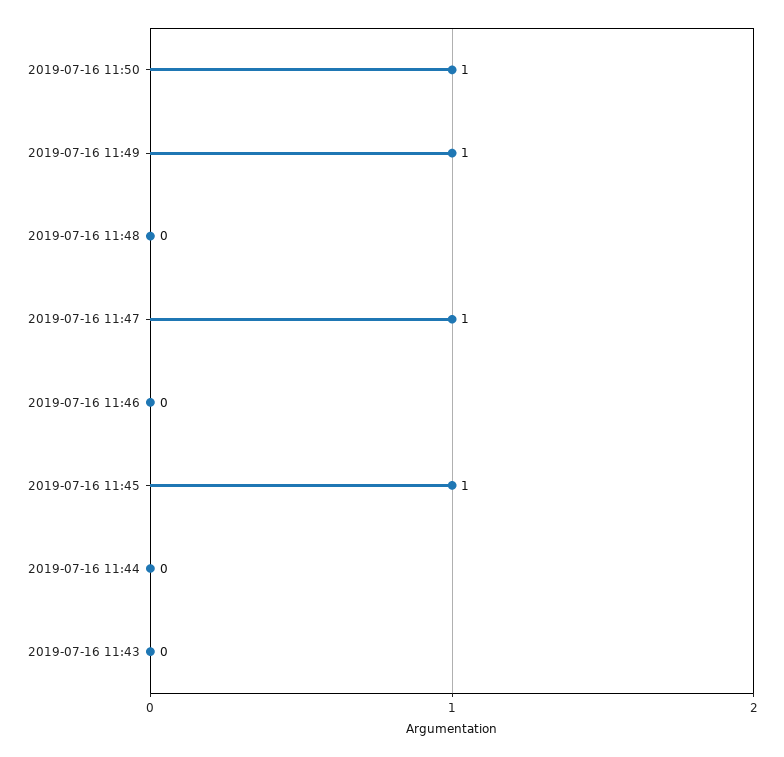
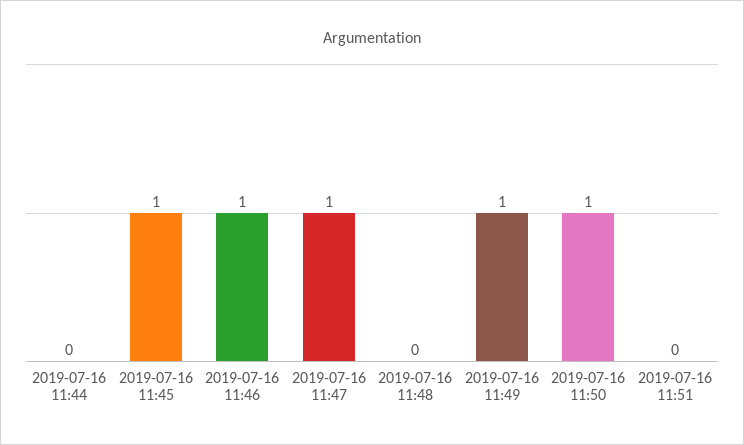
2019-07-16 11:46: 0 -> 1
2019-07-16 11:43: 0 -> none
2019-07-16 11:51: none -> 0

